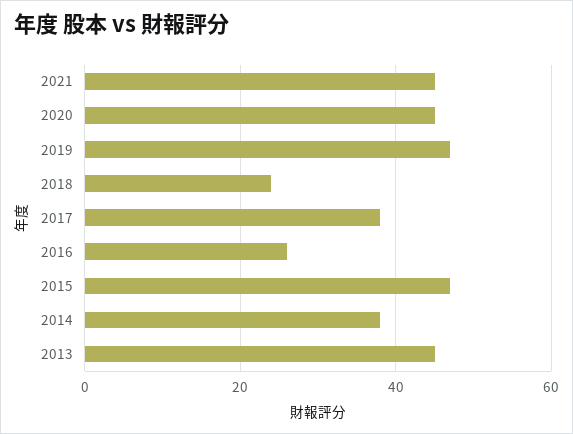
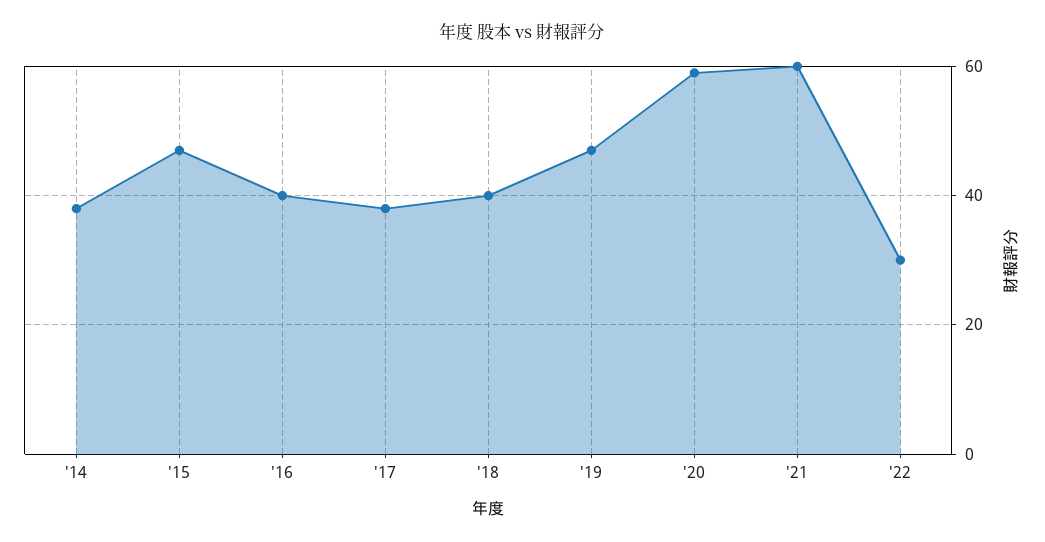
2021: 45 -> 60
2020: 45 -> 60
2018: 25 -> 40
2016: 25 -> 40
2013: 45 -> none
'22: none -> 30

